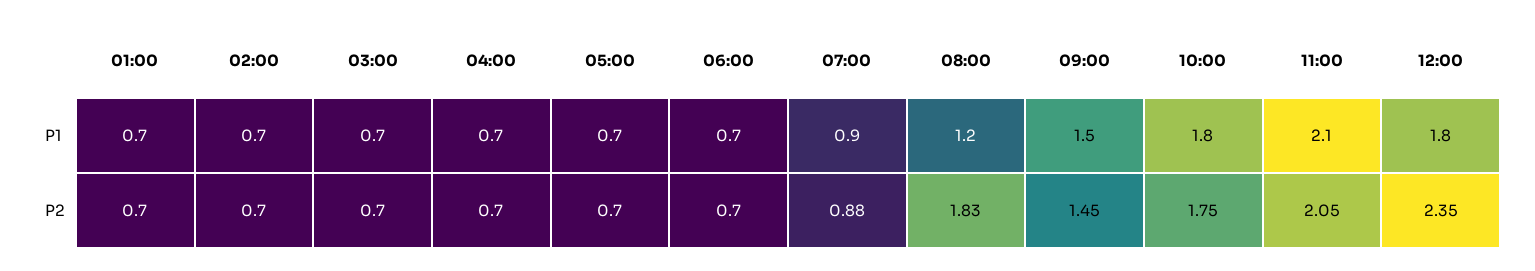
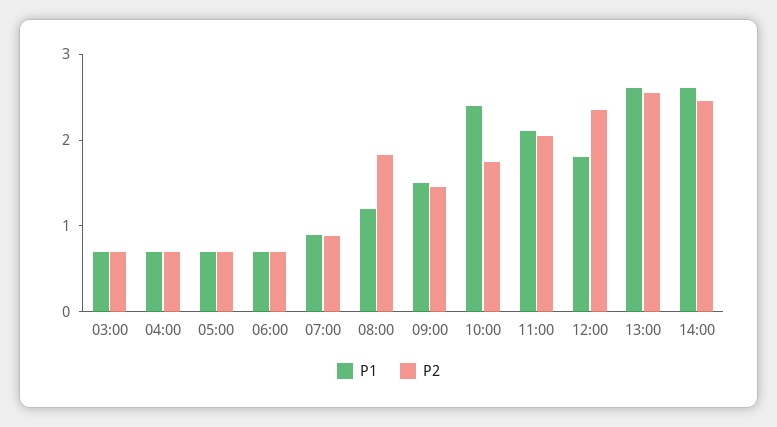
P1, 01:00: 0.7 -> none
P1, 02:00: 0.7 -> none
P1, 10:00: 1.8 -> 2.4
P2, 01:00: 0.7 -> none
P2, 02:00: 0.7 -> none
P1, 13:00: none -> 2.6
P2, 13:00: none -> 2.6
P1, 14:00: none -> 2.6
P2, 14:00: none -> 2.4

